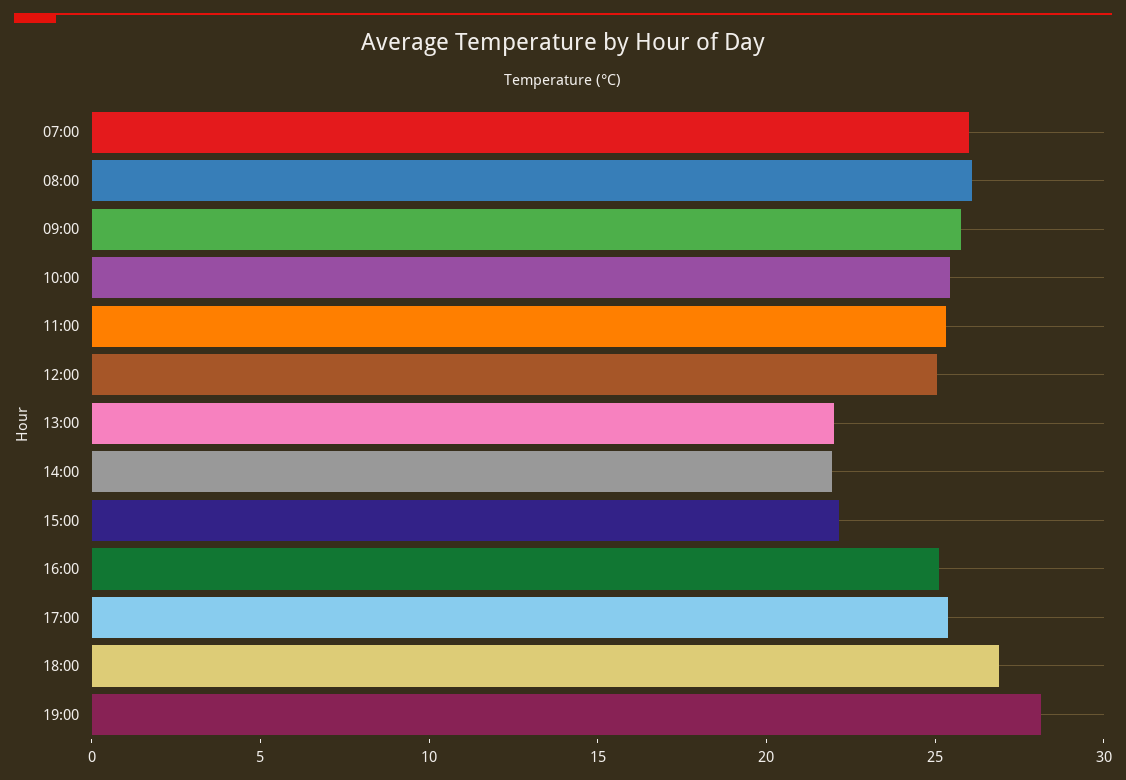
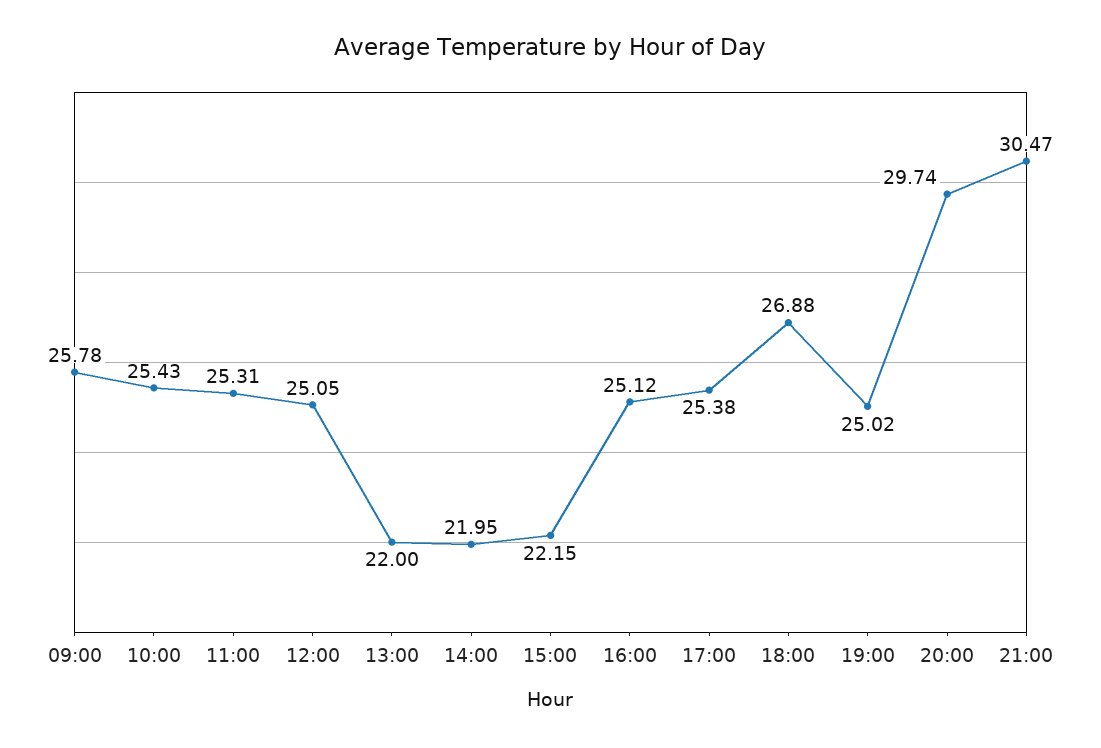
07:00: 26 -> none
08:00: 26 -> none
19:00: 28 -> 25.02
20:00: none -> 29.74
21:00: none -> 30.47

